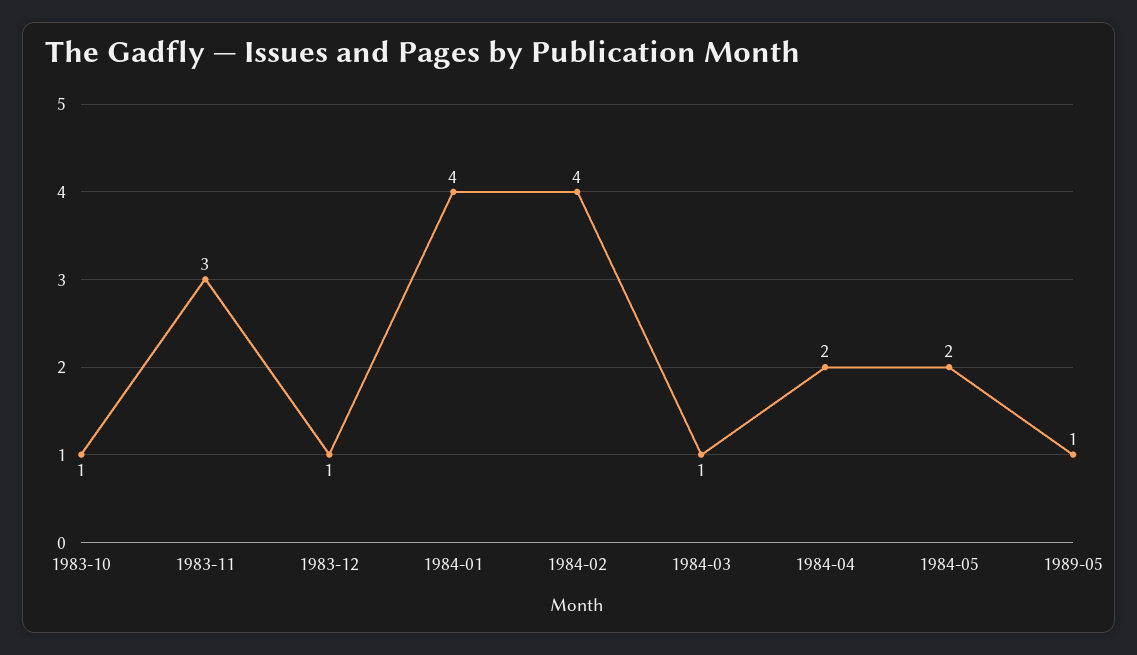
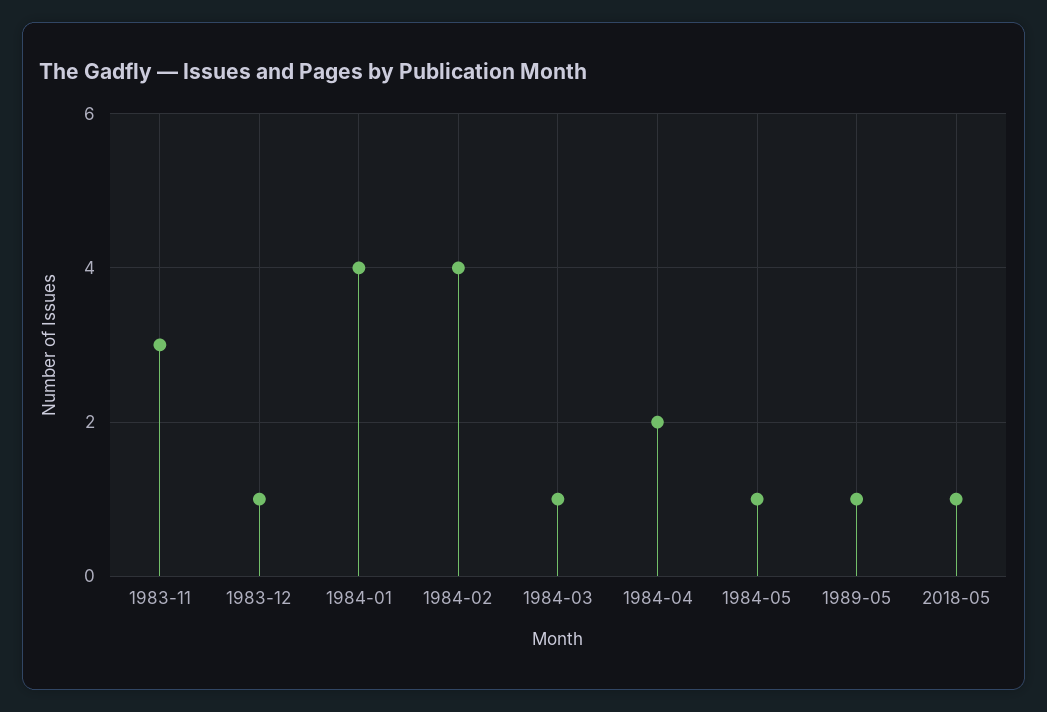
1983-10: 1 -> none
1984-05: 2 -> 1
2018-05: none -> 1

